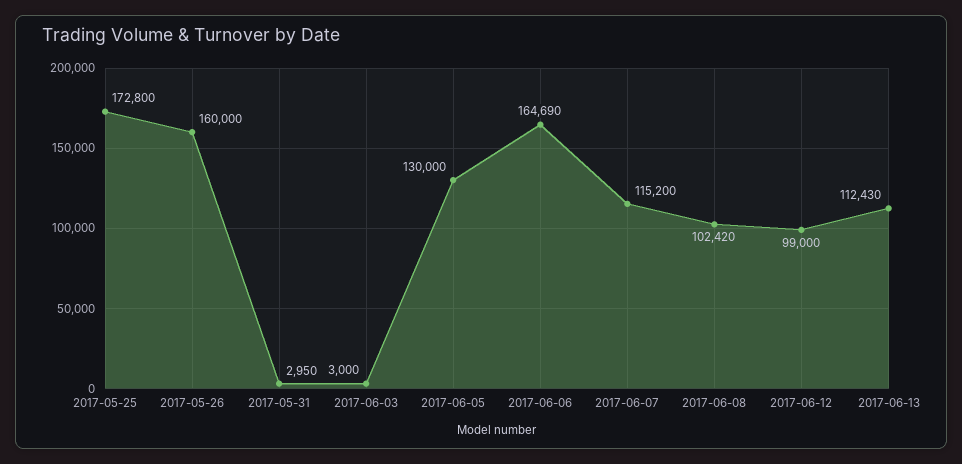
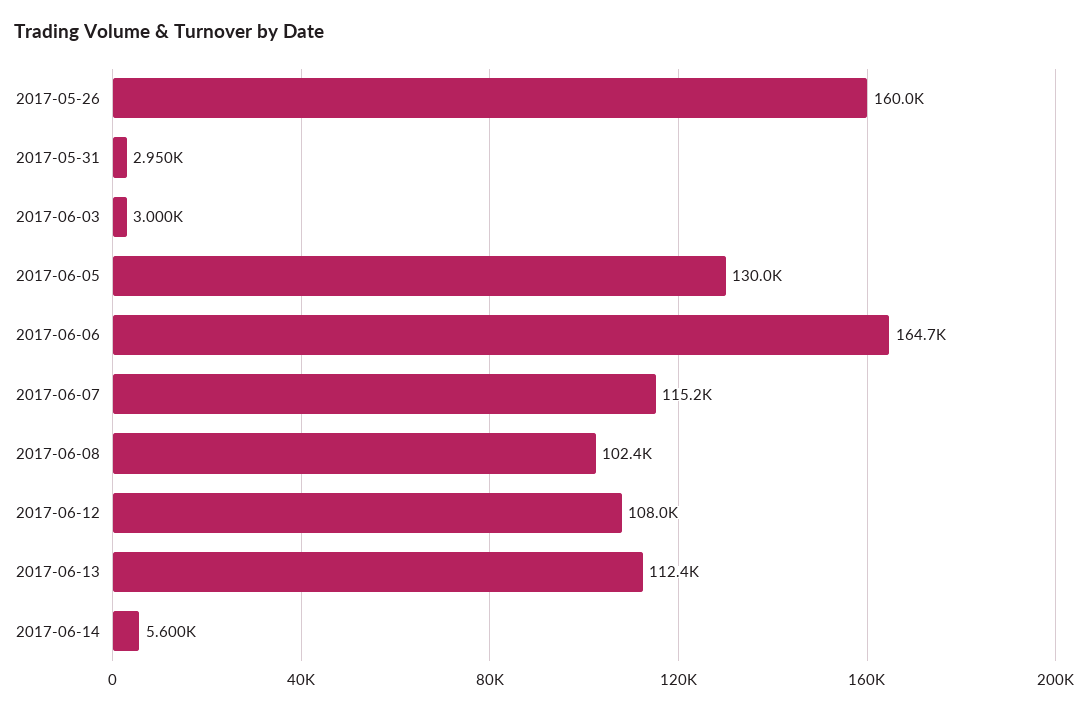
2017-05-25: 172800 -> none
2017-06-12: 99000 -> 108000
2017-06-14: none -> 5600

